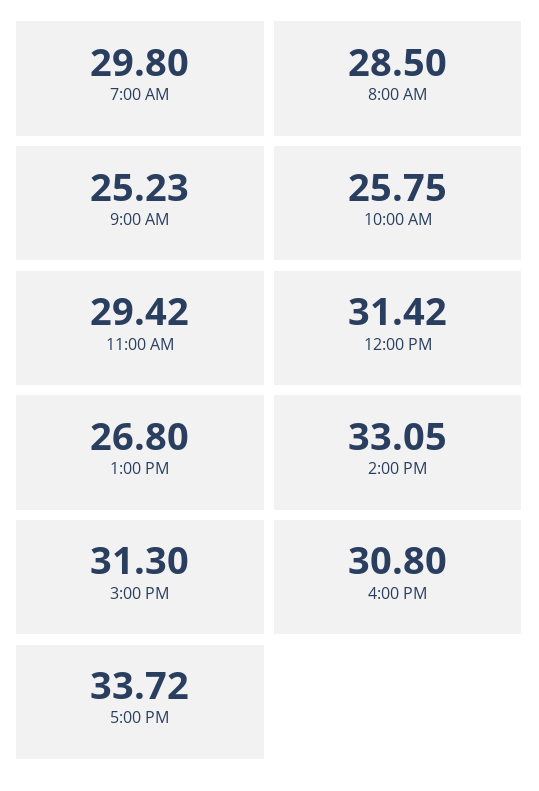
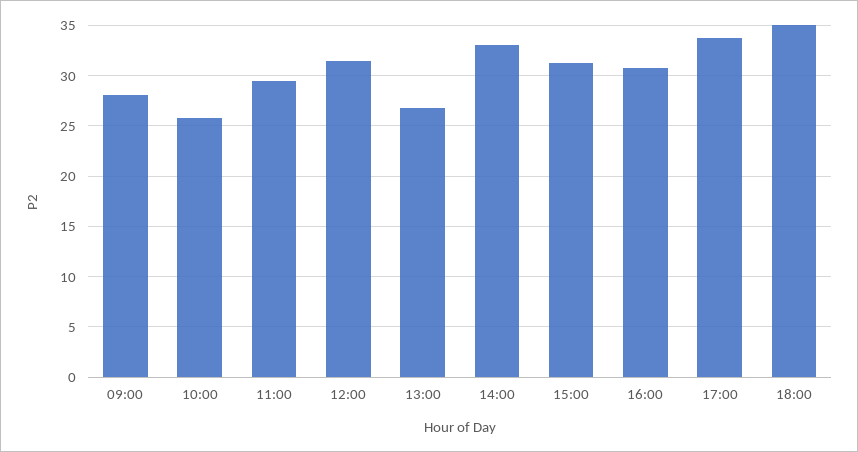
7:00 AM: 29.8 -> none
8:00 AM: 28.5 -> none
9:00 AM: 25.23 -> 28
18:00: none -> 35

